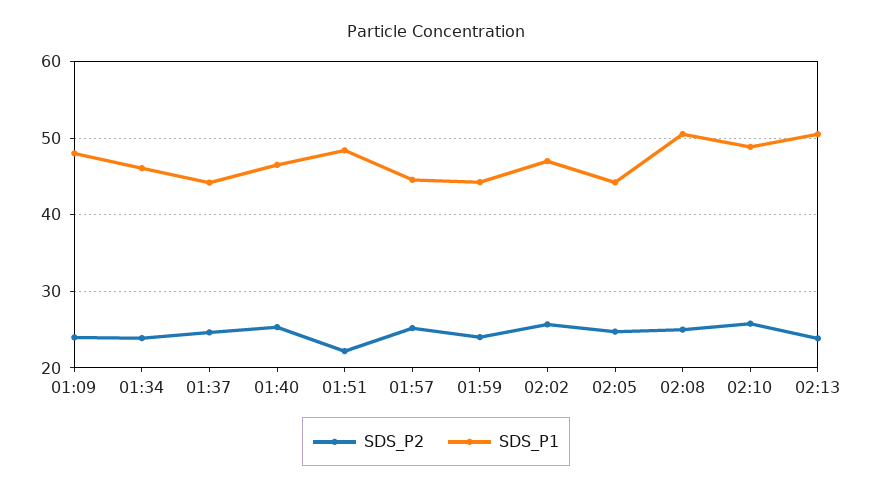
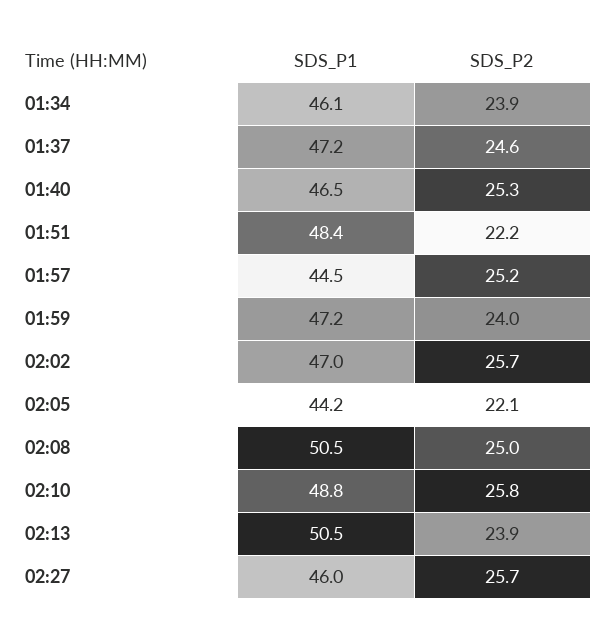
SDS_P2, 01:09: 24 -> none
SDS_P1, 01:09: 48 -> none
SDS_P1, 01:37: 44 -> 47.2
SDS_P1, 01:59: 44 -> 47.2
SDS_P2, 02:05: 25 -> 22.1
SDS_P1, 02:27: none -> 46
SDS_P2, 02:27: none -> 25.7

